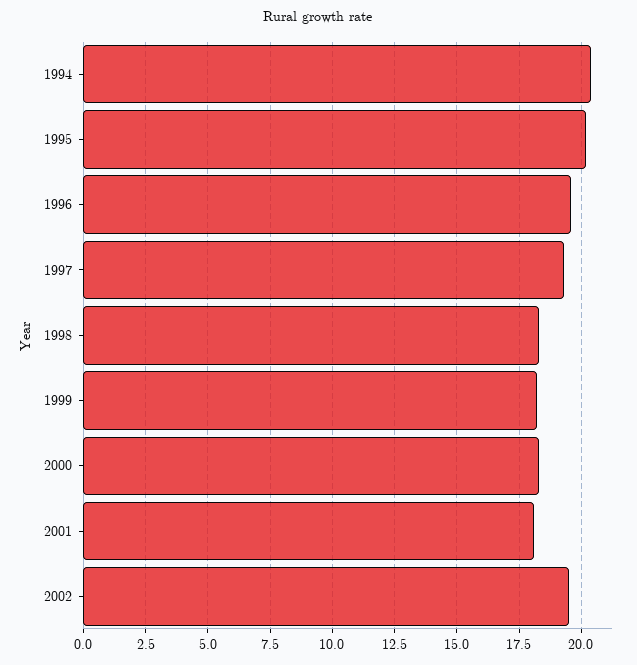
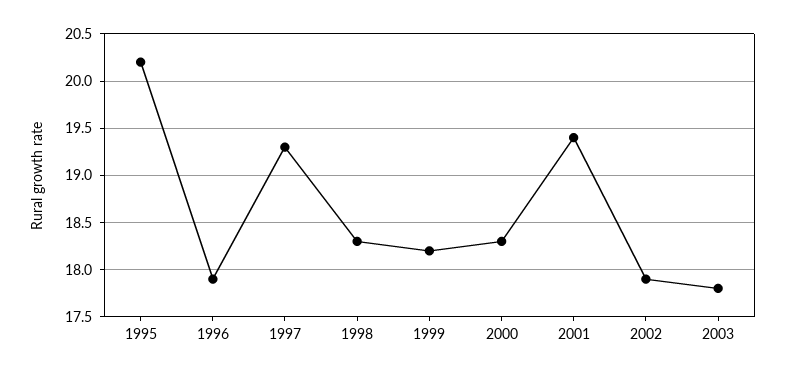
1994: 20.5 -> none
1996: 19.5 -> 17.9
2001: 18 -> 19.4
2002: 19.5 -> 17.9
2003: none -> 17.8

